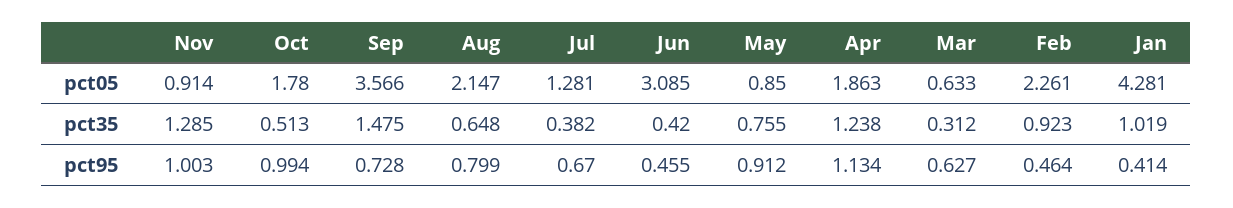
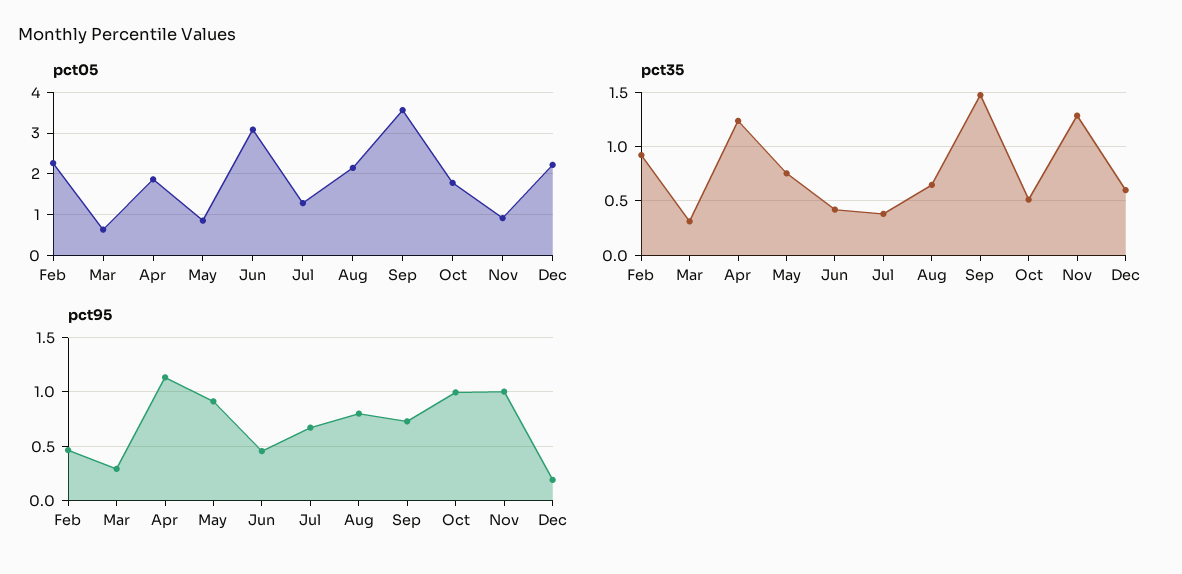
pct05, Jan: 4.281 -> none
pct35, Jan: 1.019 -> none
pct95, Mar: 0.627 -> 0.3
pct95, Jan: 0.414 -> none
pct05, Dec: none -> 2.2
pct35, Dec: none -> 0.6
pct95, Dec: none -> 0.2

